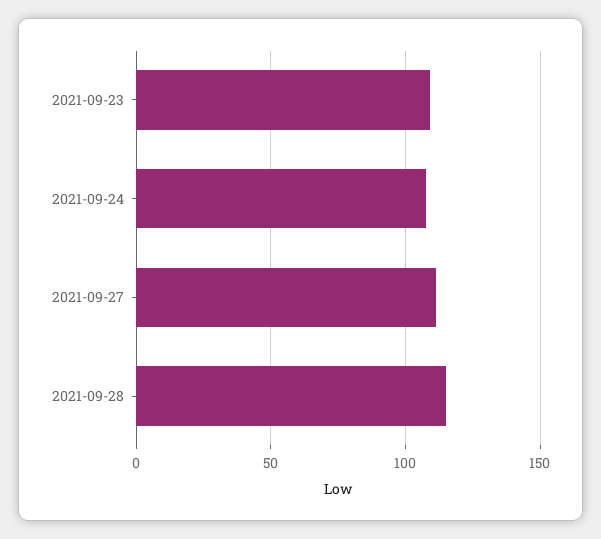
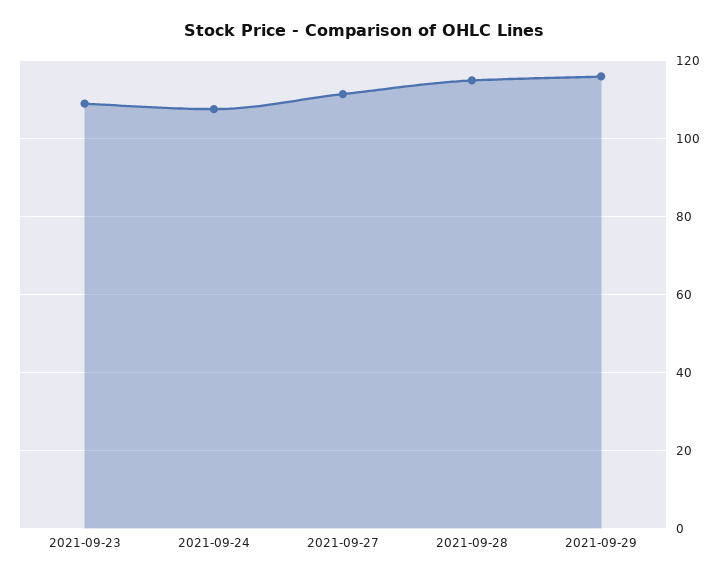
2021-09-29: none -> 116

